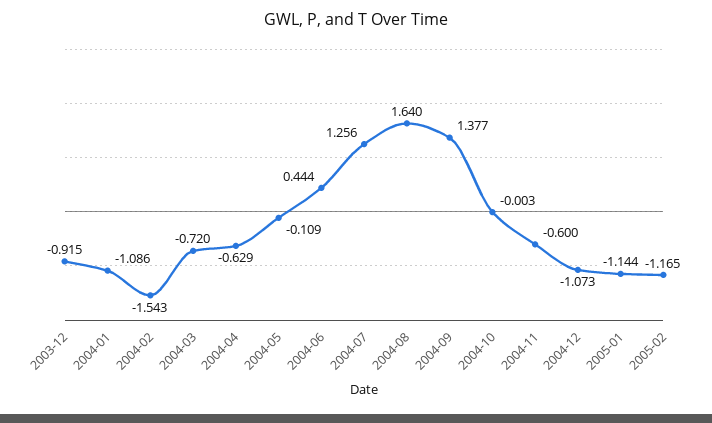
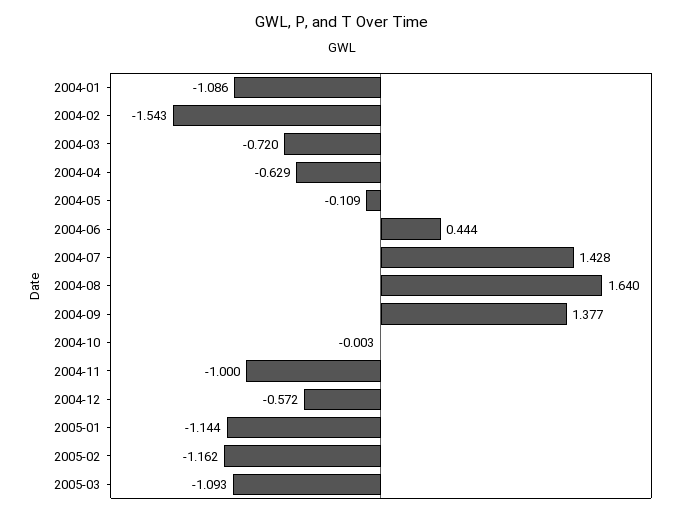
2003-12: -0.915 -> none
2004-07: 1.256 -> 1.428
2004-11: -0.6 -> -1
2004-12: -1.073 -> -0.572
2005-02: -1.165 -> -1.162
2005-03: none -> -1.093

